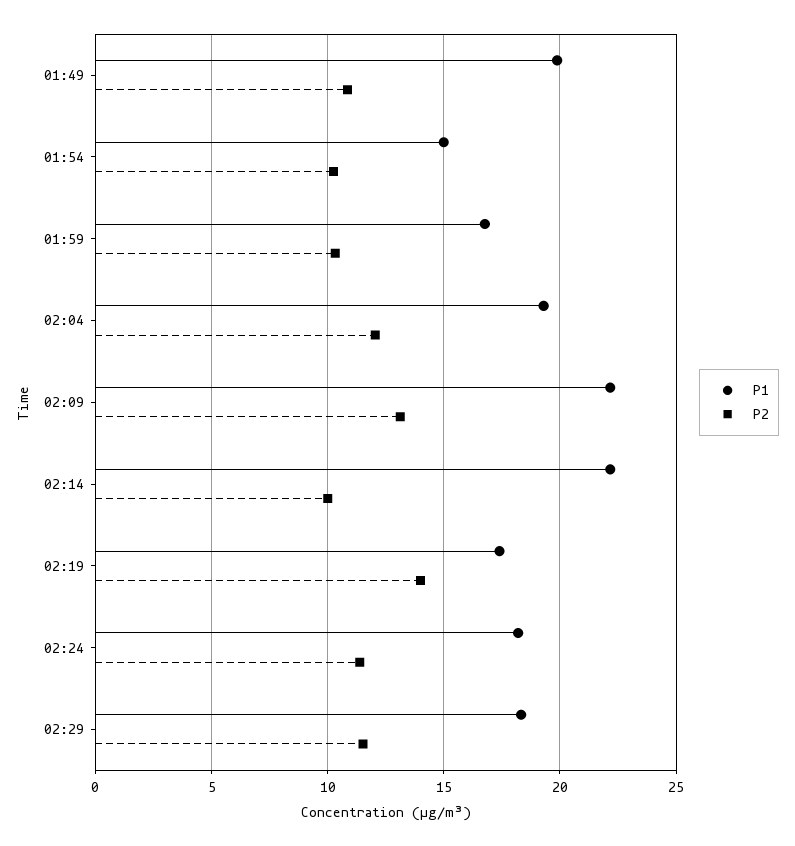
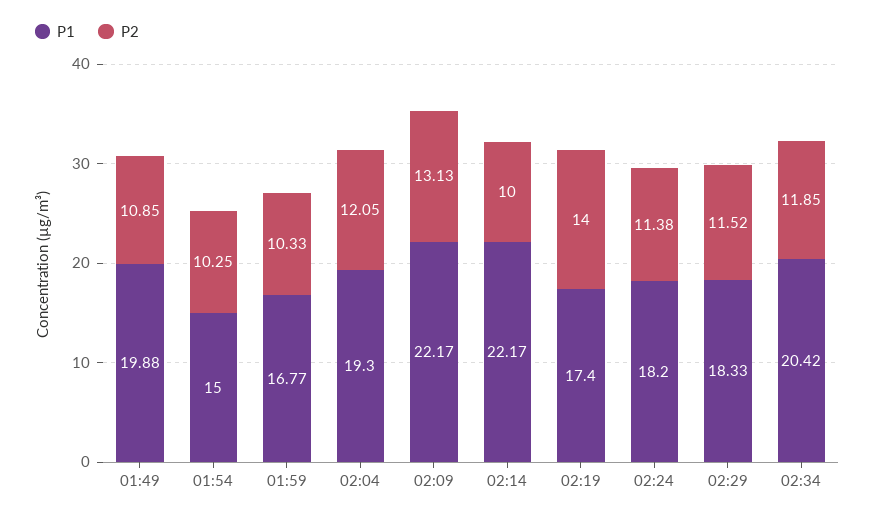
P1, 02:34: none -> 20.42
P2, 02:34: none -> 11.85

